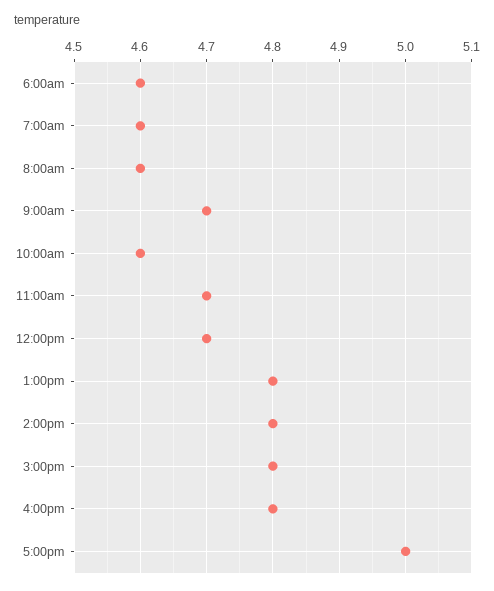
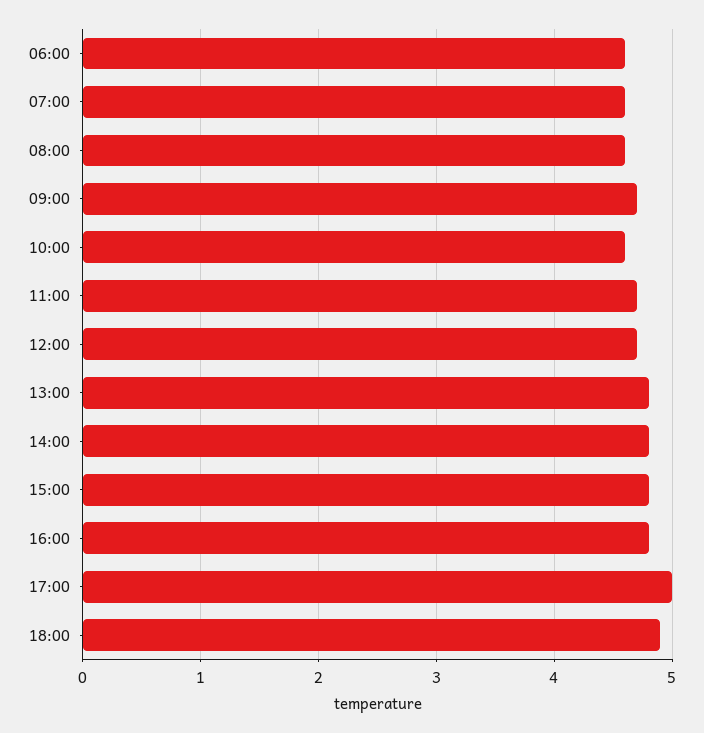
18:00: none -> 4.9

